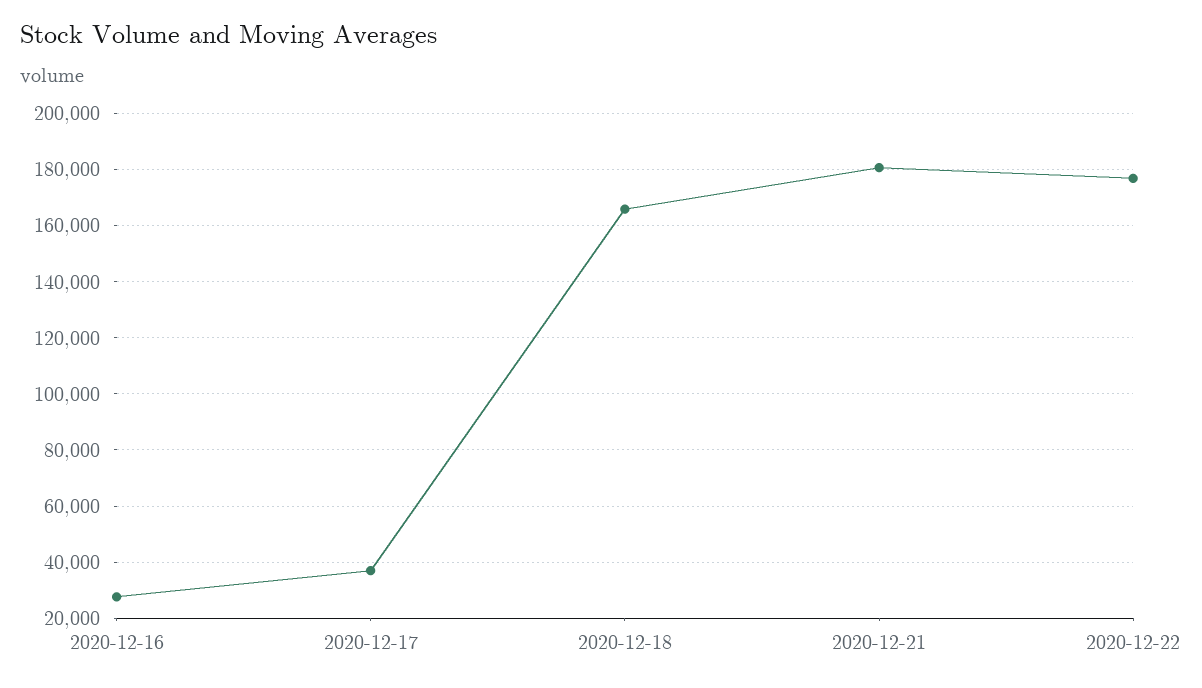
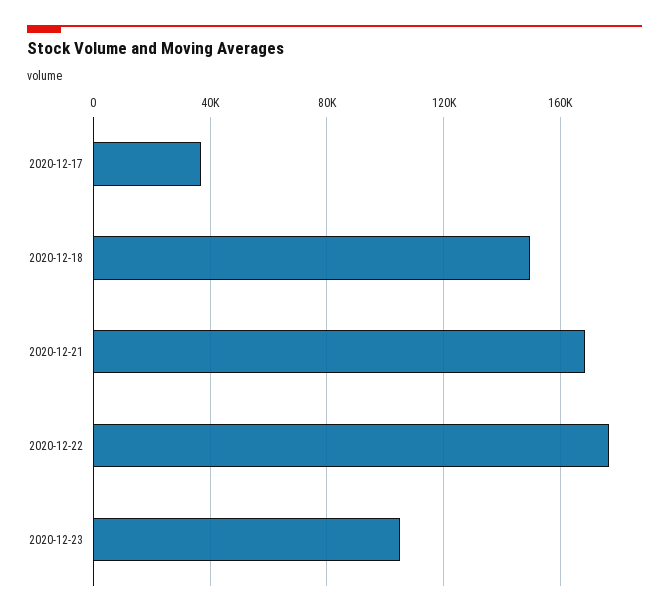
2020-12-16: 27500 -> none
2020-12-18: 165000 -> 150000
2020-12-21: 180000 -> 170000
2020-12-23: none -> 105000

